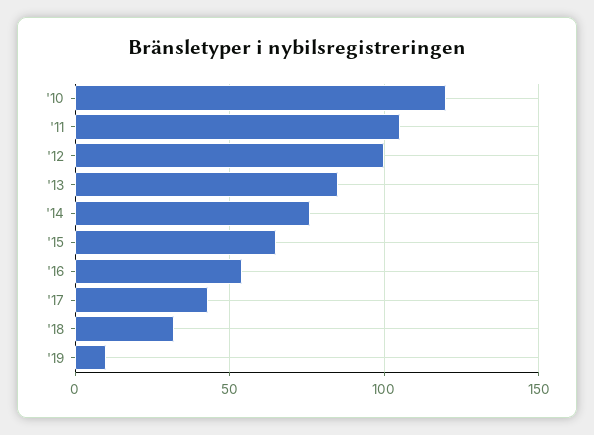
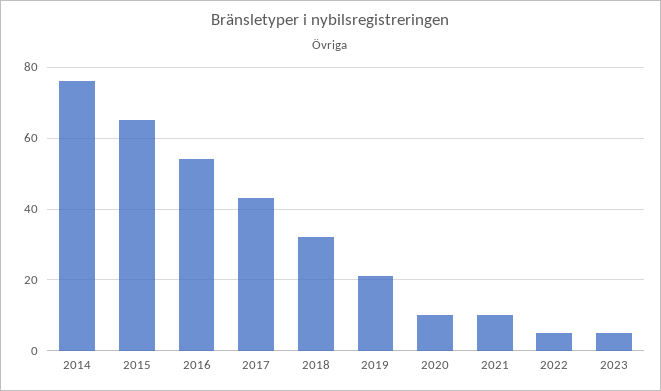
'10: 120 -> none
'11: 105 -> none
'12: 100 -> none
'13: 85 -> none
'19: 10 -> 20
2020: none -> 10
2021: none -> 10
2022: none -> 5
2023: none -> 5

